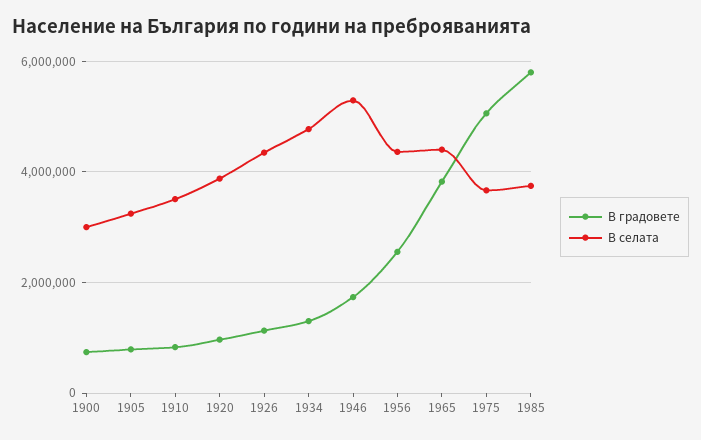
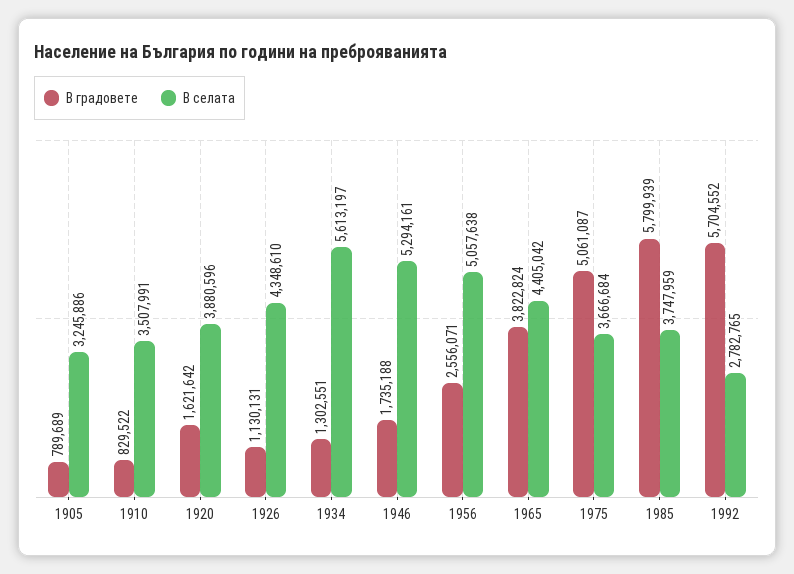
В градовете, 1900: 800000 -> none
В селата, 1900: 3000000 -> none
В градовете, 1920: 1000000 -> 1621642
В селата, 1934: 4800000 -> 5613197
В селата, 1956: 4400000 -> 5057638
В градовете, 1992: none -> 5704552
В селата, 1992: none -> 2782765

